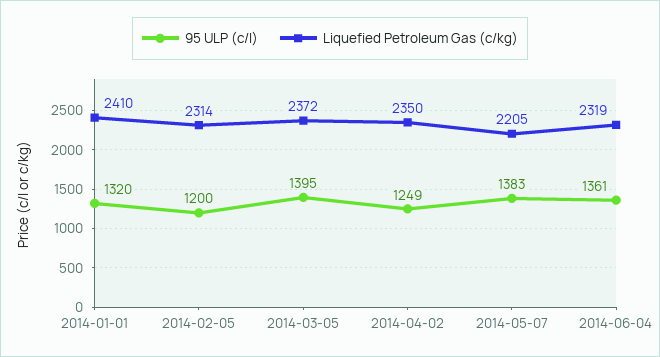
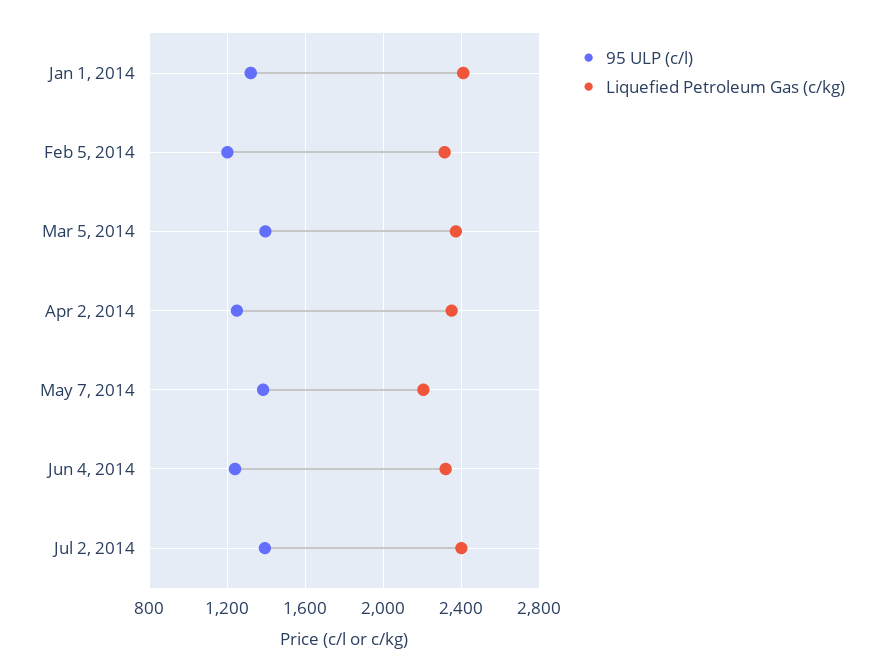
95 ULP (c/l), 2014-06-04: 1361 -> 1250
95 ULP (c/l), Jul 2, 2014: none -> 1400
Liquefied Petroleum Gas (c/kg), Jul 2, 2014: none -> 2400

